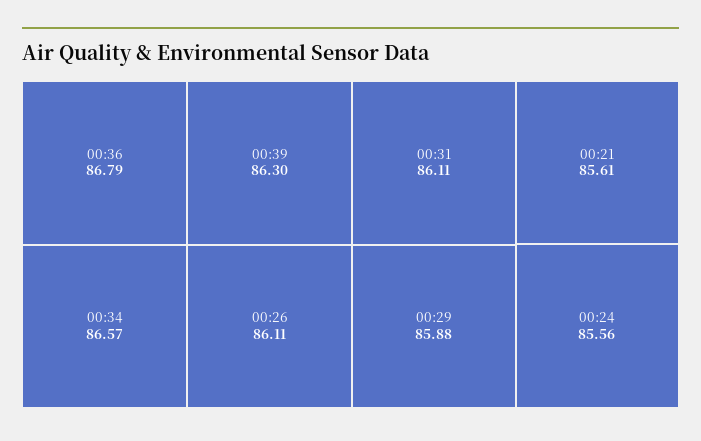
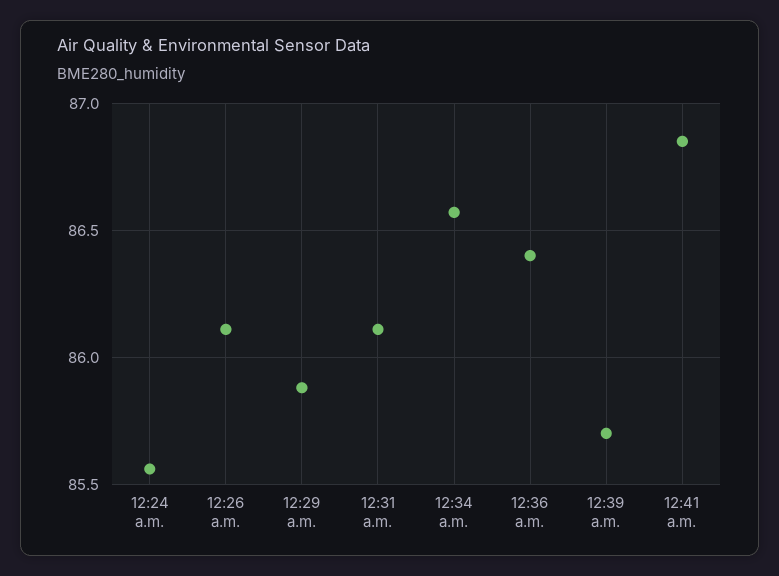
00:36: 86.79 -> 86.4
00:39: 86.3 -> 85.7
00:21: 85.61 -> none
12:41 a.m.: none -> 86.85

